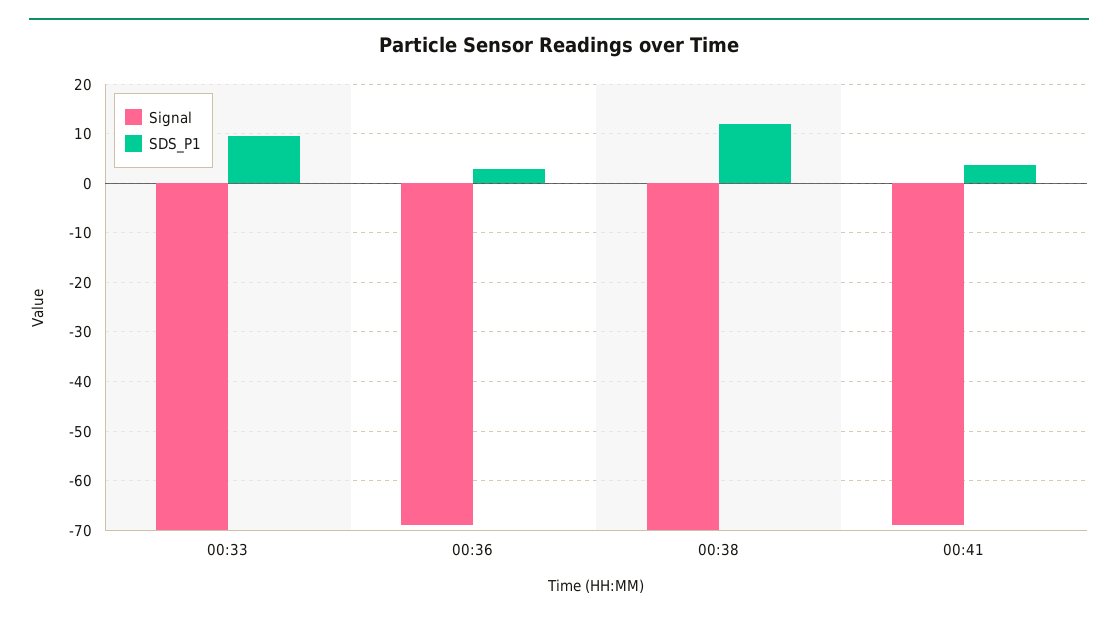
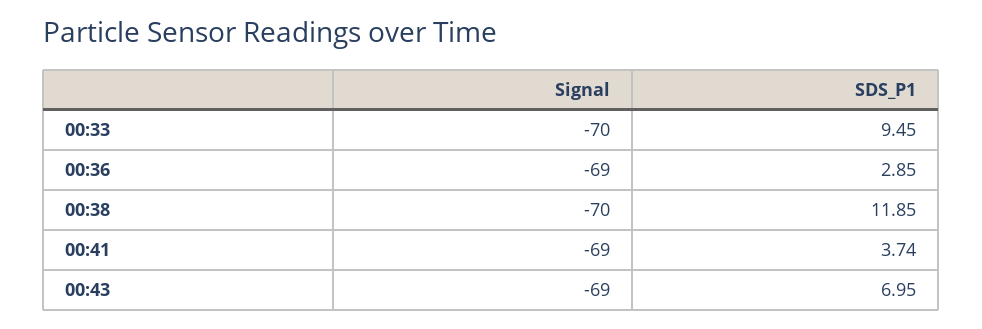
Signal, 00:43: none -> -69
SDS_P1, 00:43: none -> 6.95

